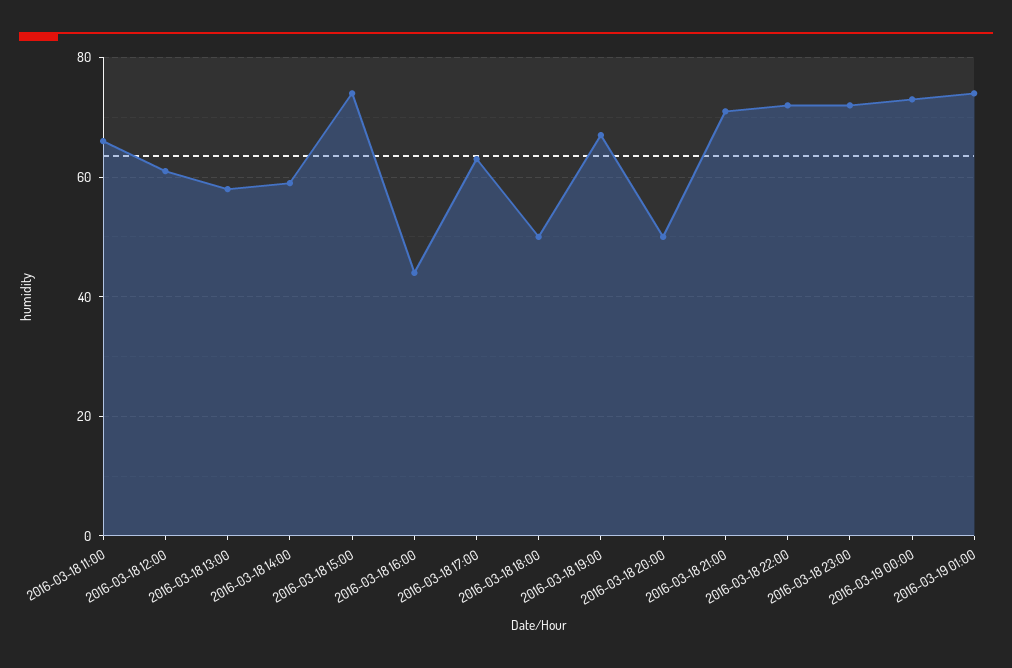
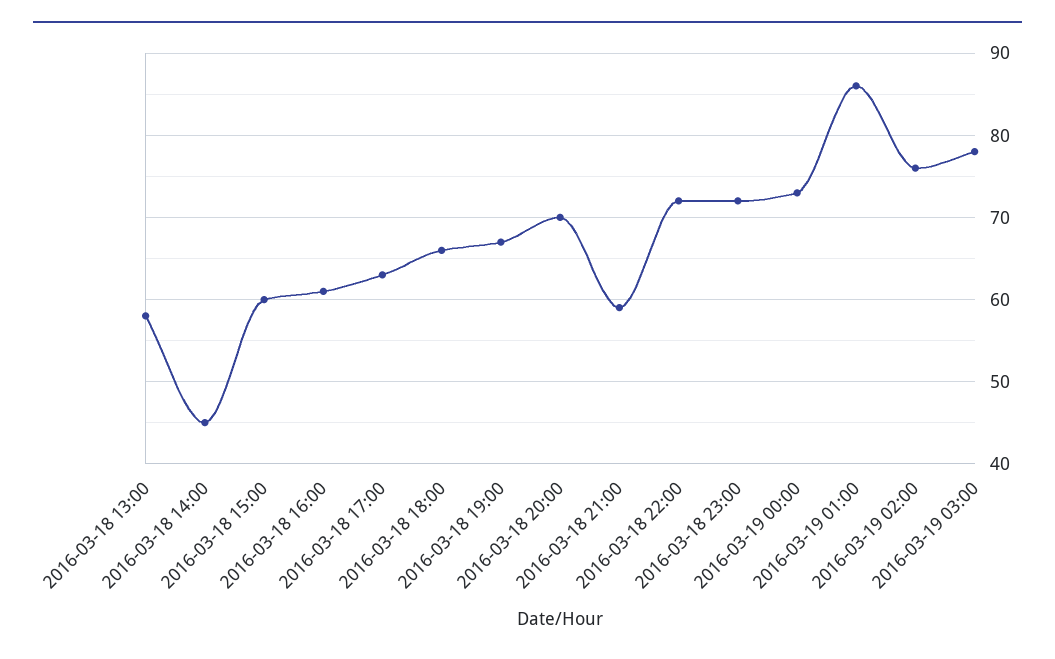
2016-03-18 11:00: 65 -> none
2016-03-18 12:00: 60 -> none
2016-03-18 14:00: 60 -> 45
2016-03-18 15:00: 75 -> 60
2016-03-18 16:00: 45 -> 61
2016-03-18 18:00: 50 -> 66
2016-03-18 20:00: 50 -> 70
2016-03-18 21:00: 70 -> 59
2016-03-19 01:00: 75 -> 86
2016-03-19 02:00: none -> 76
2016-03-19 03:00: none -> 78

